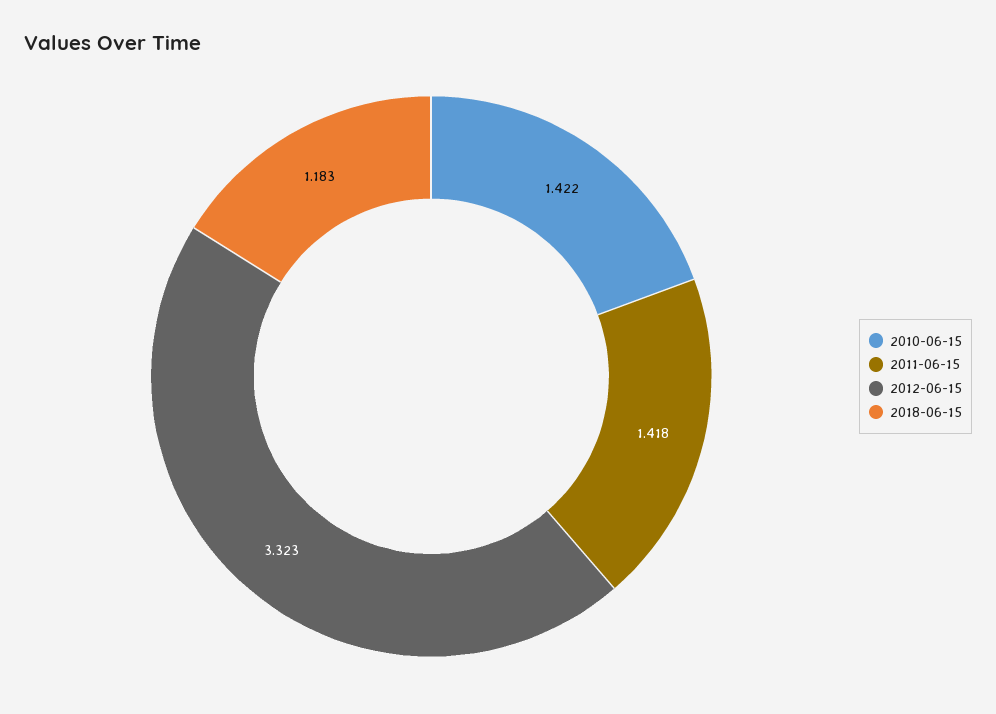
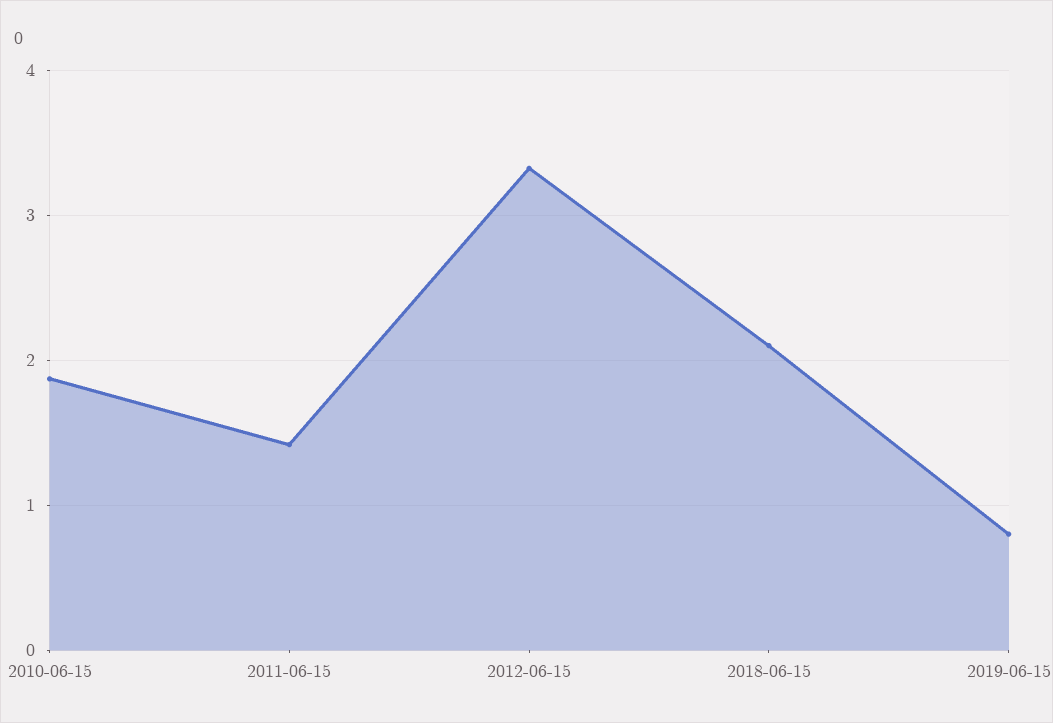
2010-06-15: 1.422 -> 1.9
2018-06-15: 1.183 -> 2.1
2019-06-15: none -> 0.8

